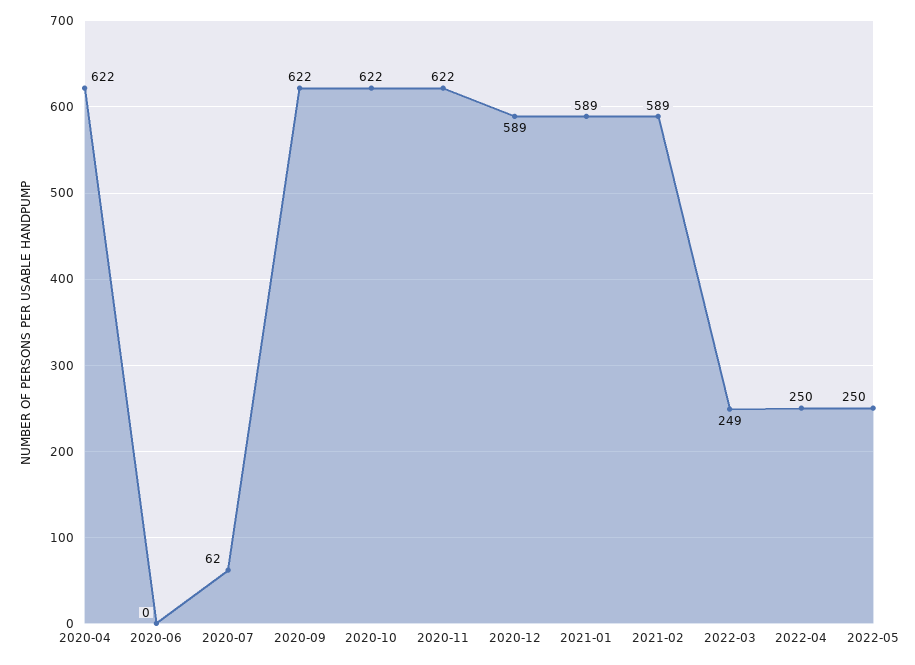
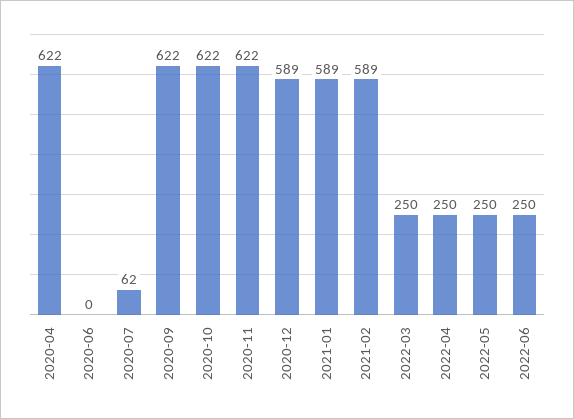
2022-03: 249 -> 250
2022-06: none -> 250

